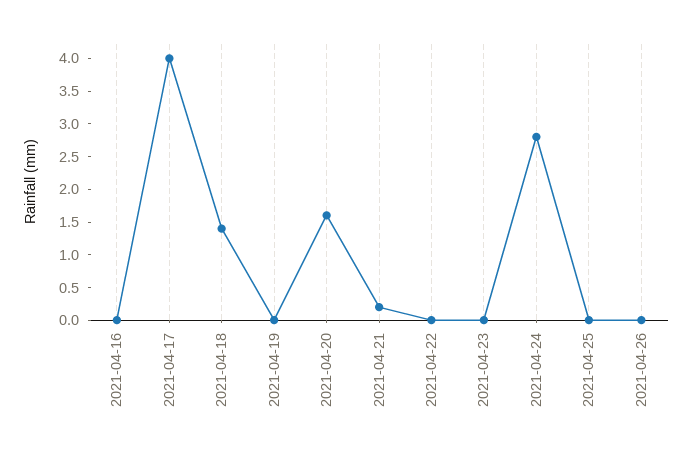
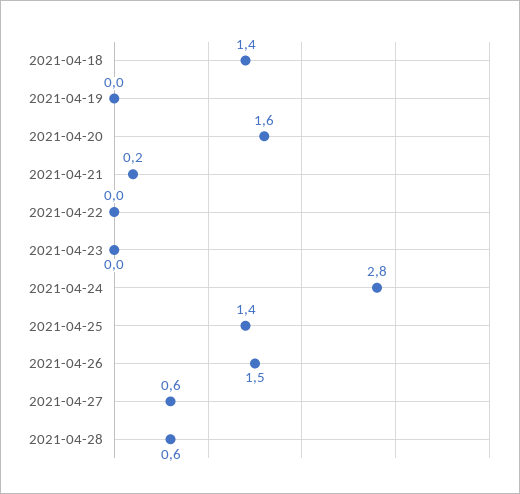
2021-04-16: 0 -> none
2021-04-17: 4 -> none
2021-04-25: 0 -> 1.4
2021-04-26: 0 -> 1.5
2021-04-27: none -> 0.6
2021-04-28: none -> 0.6

